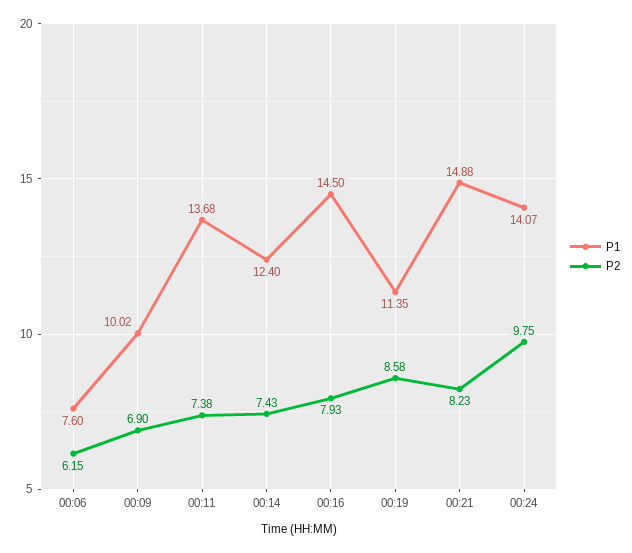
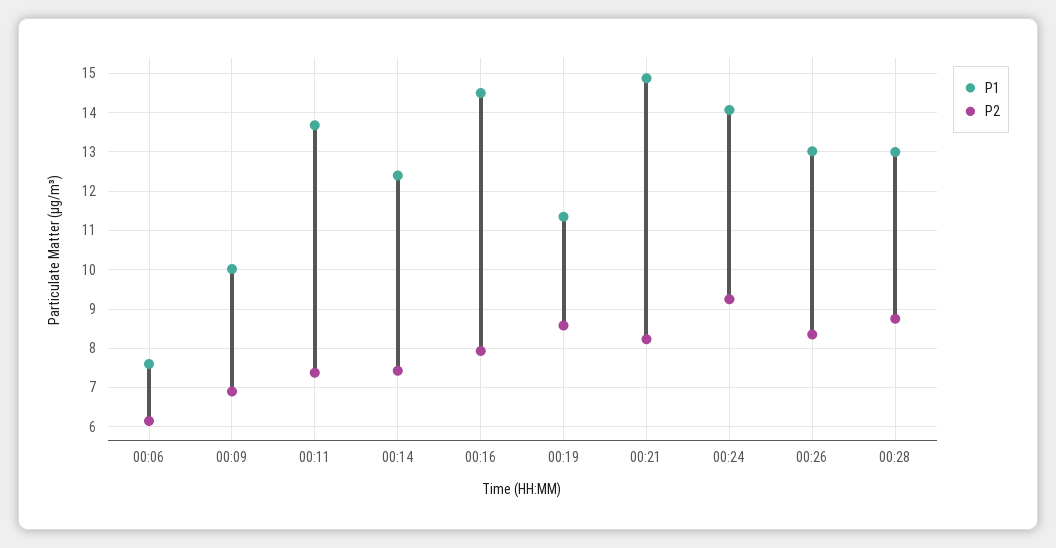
P2, 00:24: 9.75 -> 9.2
P1, 00:26: none -> 13
P2, 00:26: none -> 8.4
P1, 00:28: none -> 13
P2, 00:28: none -> 8.8

